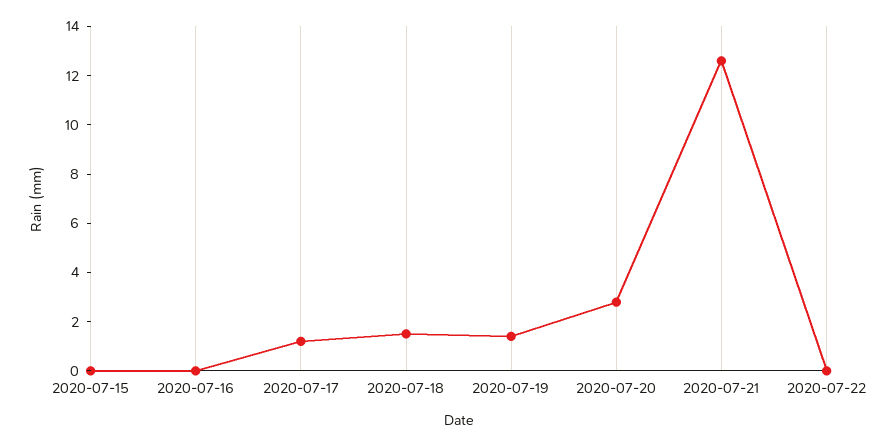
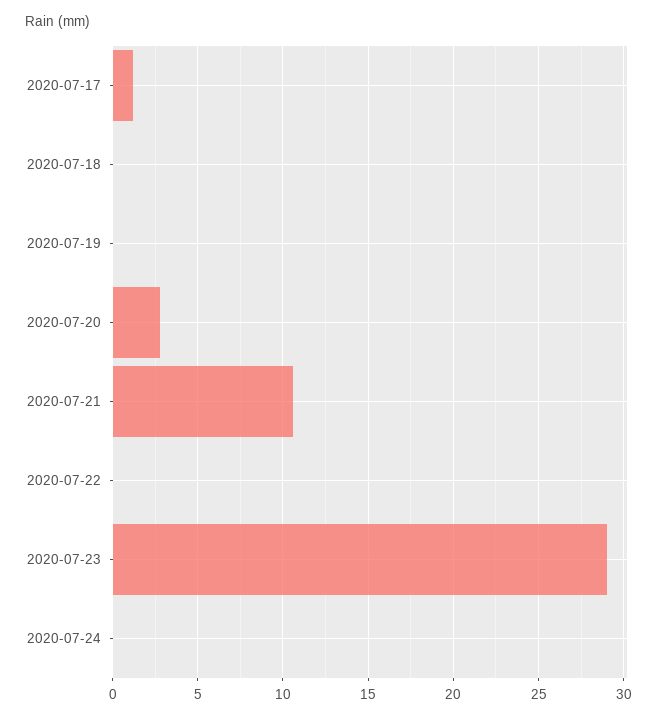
2020-07-15: 0 -> none
2020-07-16: 0 -> none
2020-07-18: 1.5 -> 0
2020-07-19: 1.5 -> 0
2020-07-21: 12.5 -> 10.5
2020-07-23: none -> 29
2020-07-24: none -> 0

